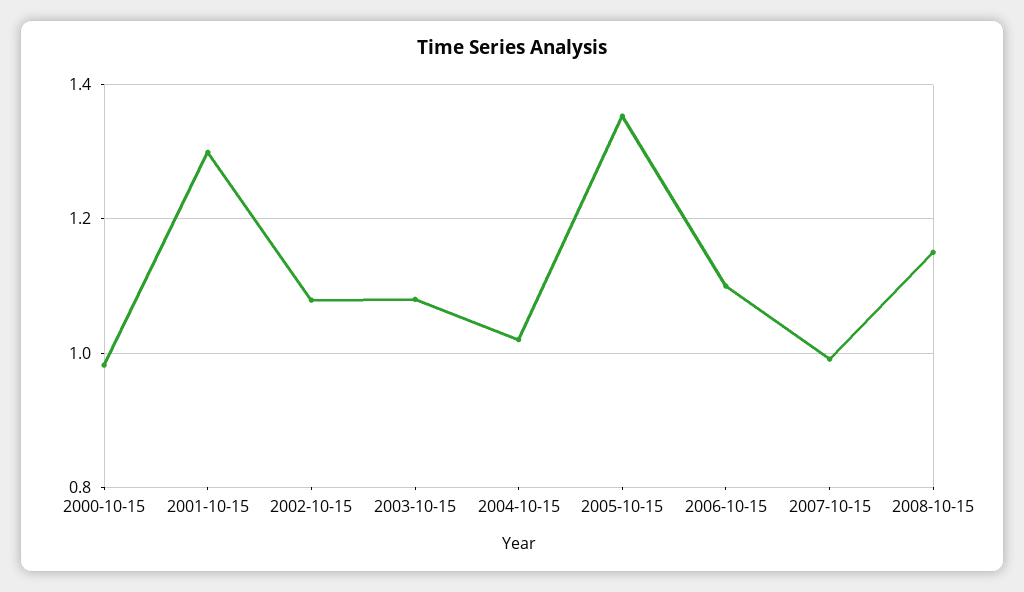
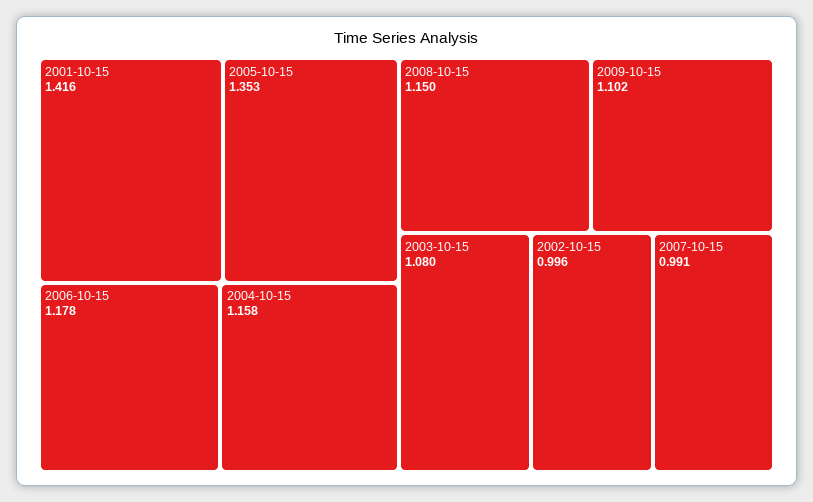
2000-10-15: 0.98 -> none
2001-10-15: 1.3 -> 1.416
2002-10-15: 1.08 -> 0.996
2004-10-15: 1.02 -> 1.158
2006-10-15: 1.1 -> 1.178
2009-10-15: none -> 1.102

